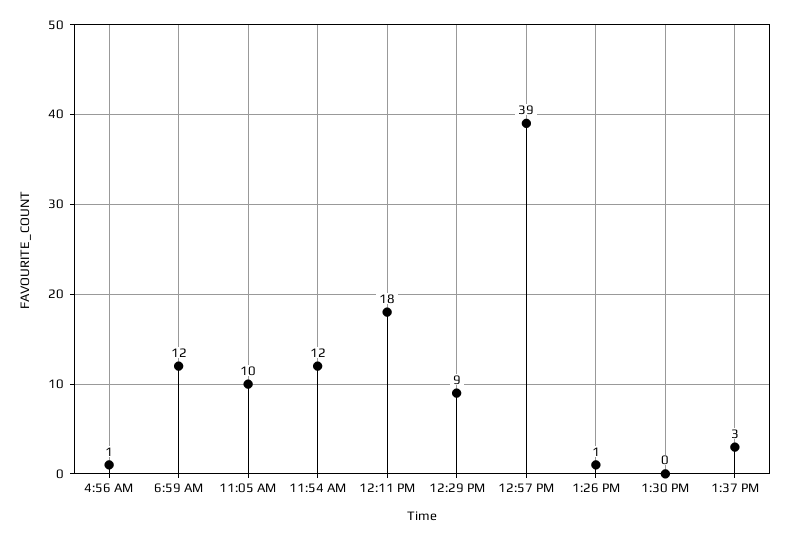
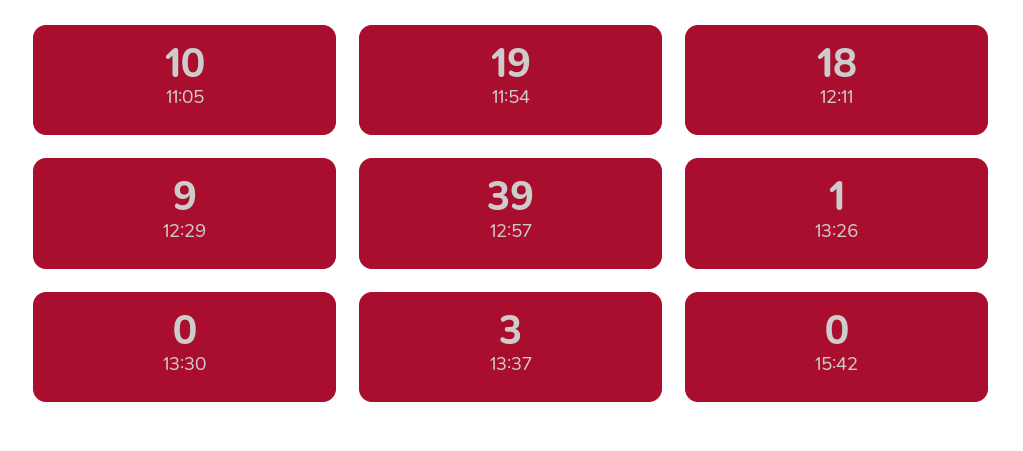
4:56 AM: 1 -> none
6:59 AM: 12 -> none
11:54 AM: 12 -> 19
15:42: none -> 0

